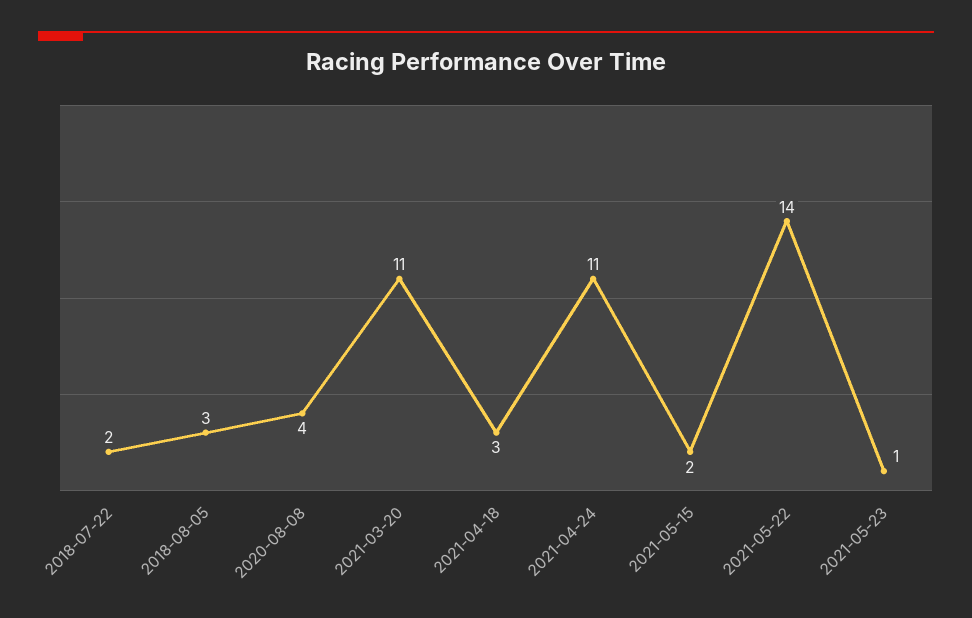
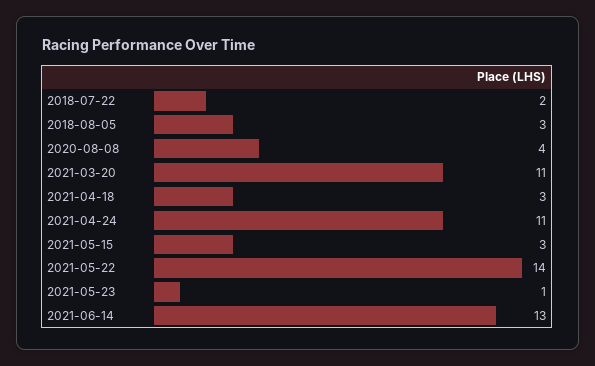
2021-05-15: 2 -> 3
2021-06-14: none -> 13

